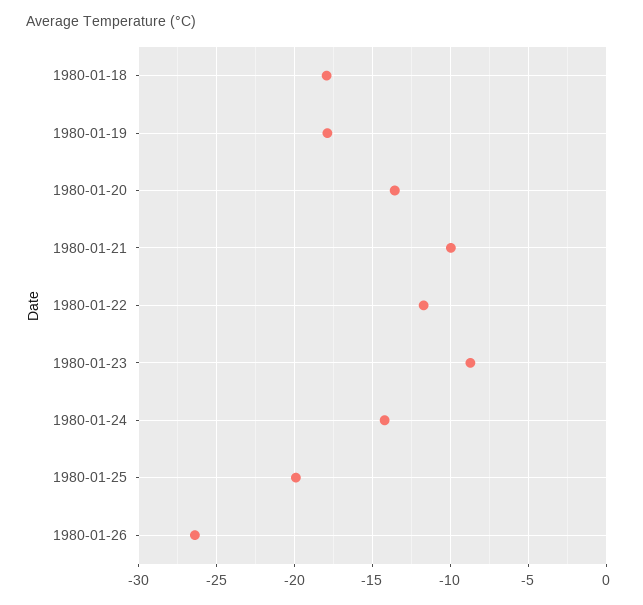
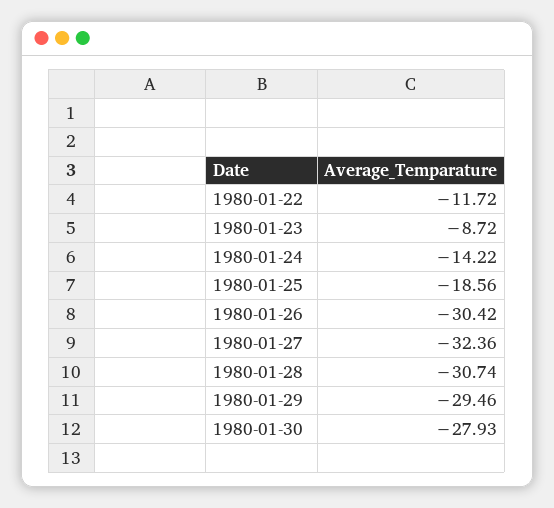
1980-01-18: -18 -> none
1980-01-19: -18 -> none
1980-01-20: -13.5 -> none
1980-01-21: -10 -> none
1980-01-25: -20 -> -18.56
1980-01-26: -26.5 -> -30.42
1980-01-27: none -> -32.36
1980-01-28: none -> -30.74
1980-01-29: none -> -29.46
1980-01-30: none -> -27.93

